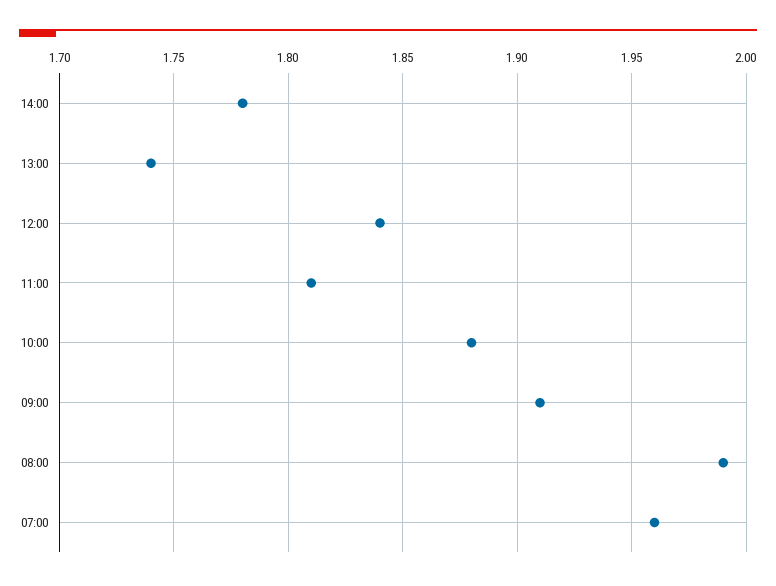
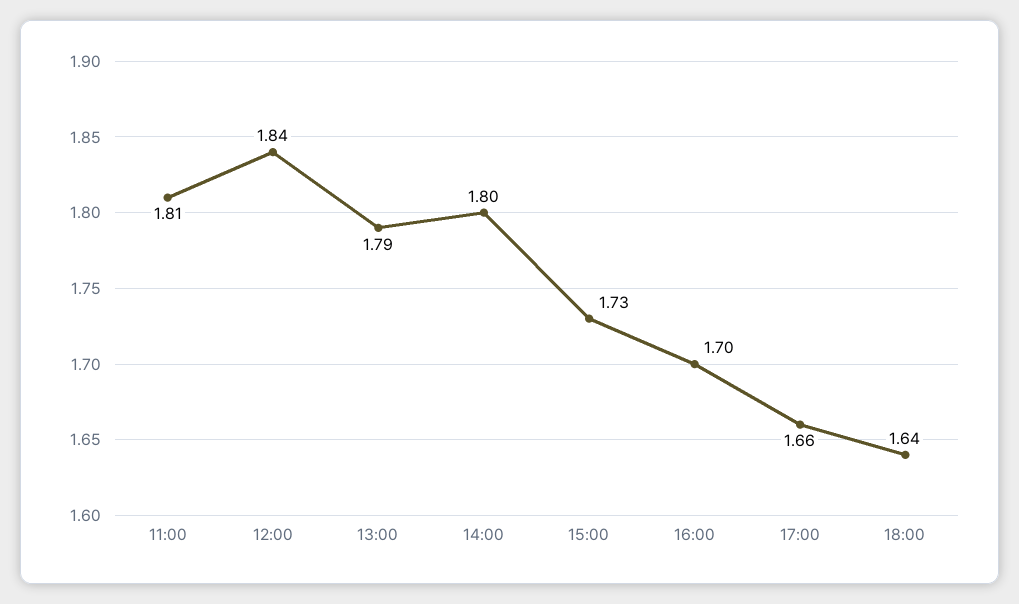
14:00: 1.78 -> 1.8
13:00: 1.74 -> 1.79
10:00: 1.88 -> none
09:00: 1.91 -> none
08:00: 1.99 -> none
07:00: 1.96 -> none
15:00: none -> 1.73
16:00: none -> 1.7
17:00: none -> 1.66
18:00: none -> 1.64

